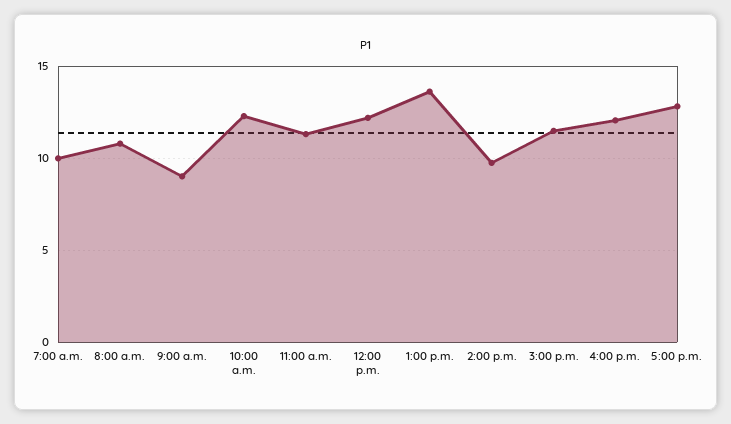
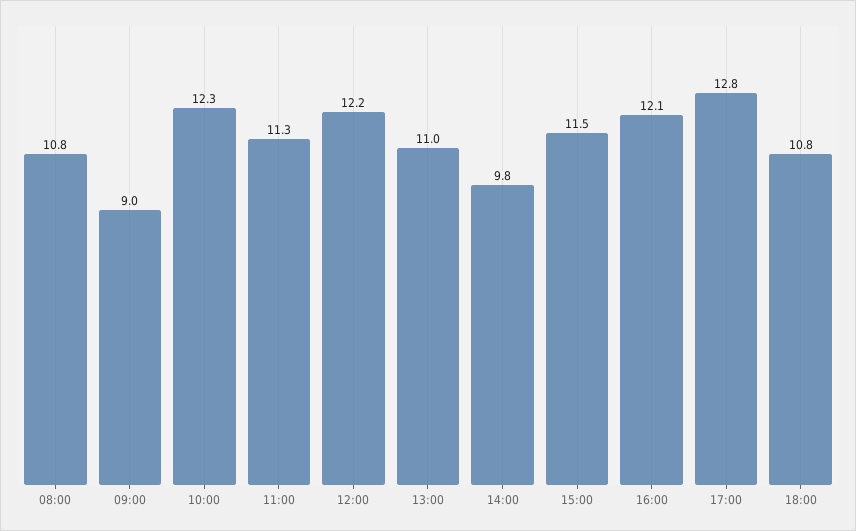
7:00 a.m.: 10 -> none
1:00 p.m.: 13.5 -> 11
18:00: none -> 10.8

